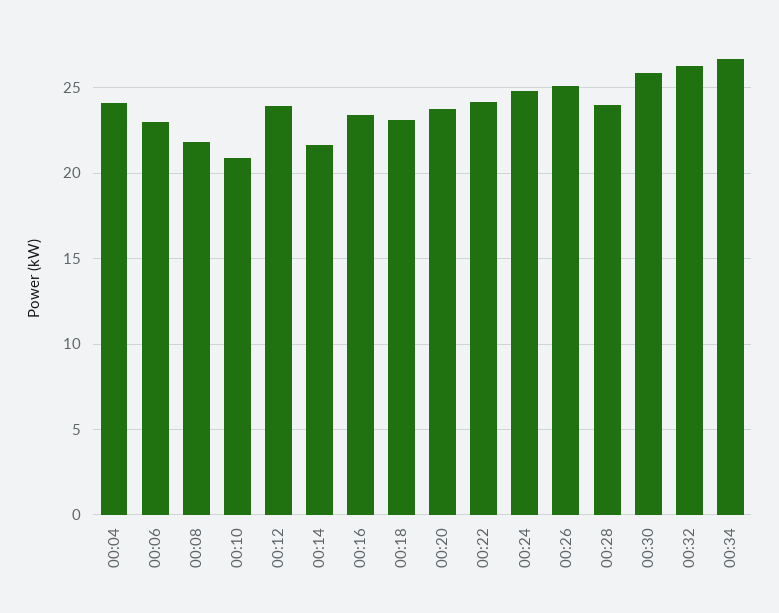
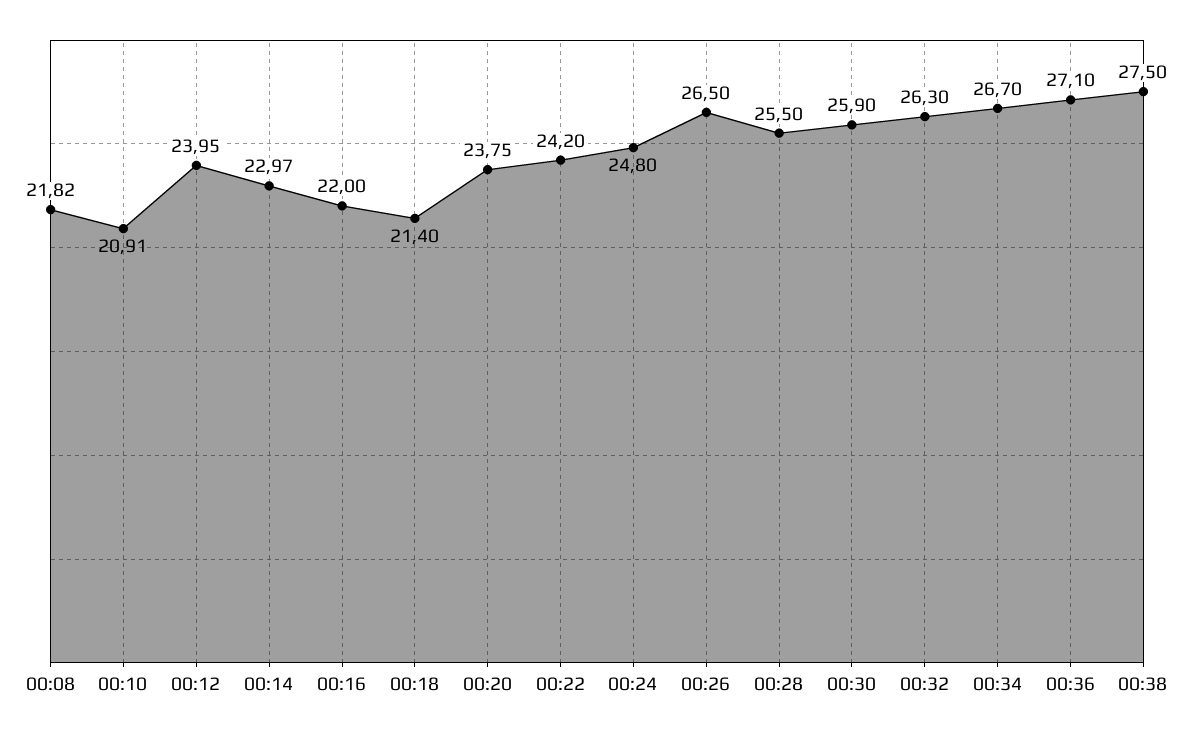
00:04: 24 -> none
00:06: 23 -> none
00:14: 21.5 -> 22.97
00:16: 23.5 -> 22
00:18: 23 -> 21.4
00:26: 25 -> 26.5
00:28: 24 -> 25.5
00:36: none -> 27.1
00:38: none -> 27.5

